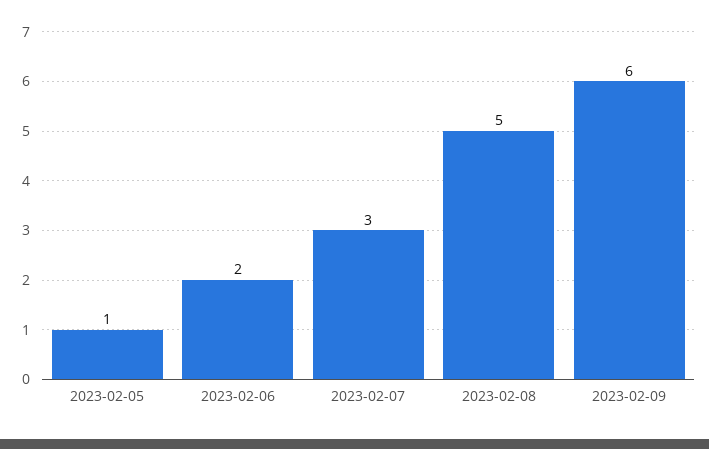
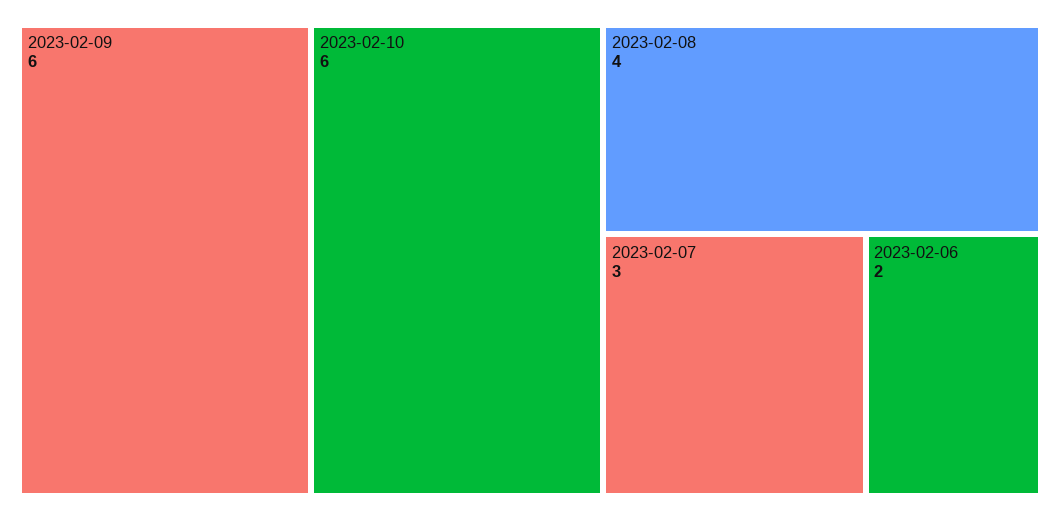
2023-02-05: 1 -> none
2023-02-08: 5 -> 4
2023-02-10: none -> 6

